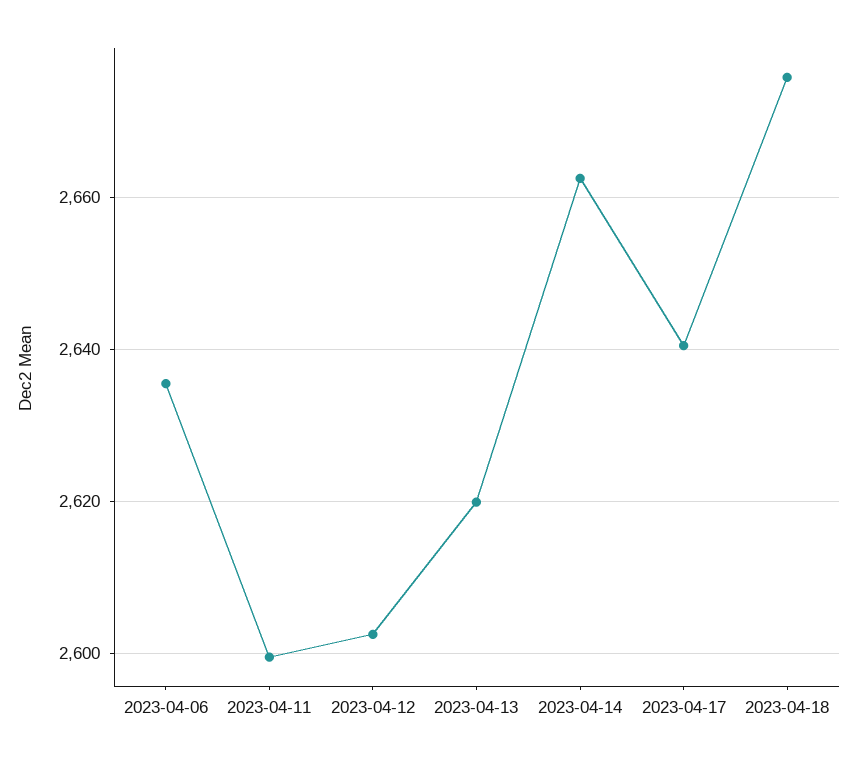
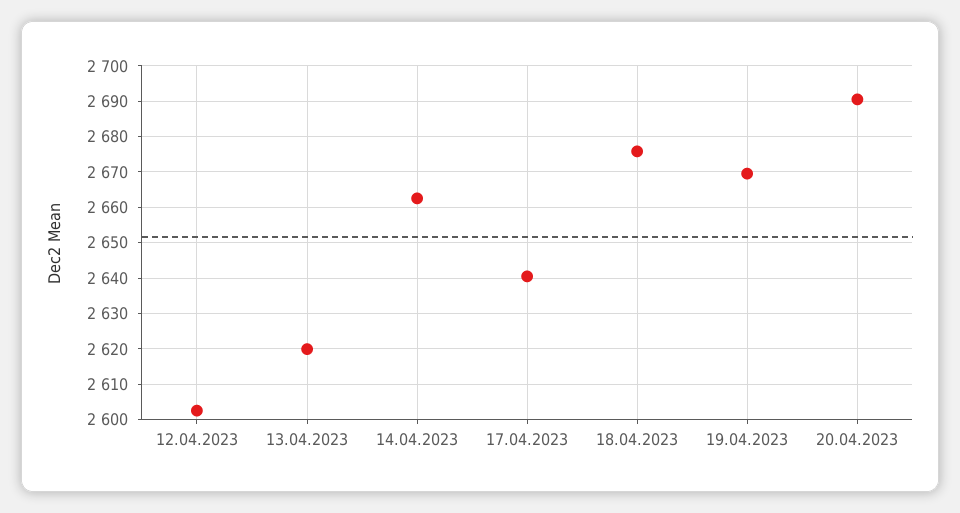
2023-04-06: 2636 -> none
2023-04-11: 2600 -> none
19.04.2023: none -> 2670
20.04.2023: none -> 2690

